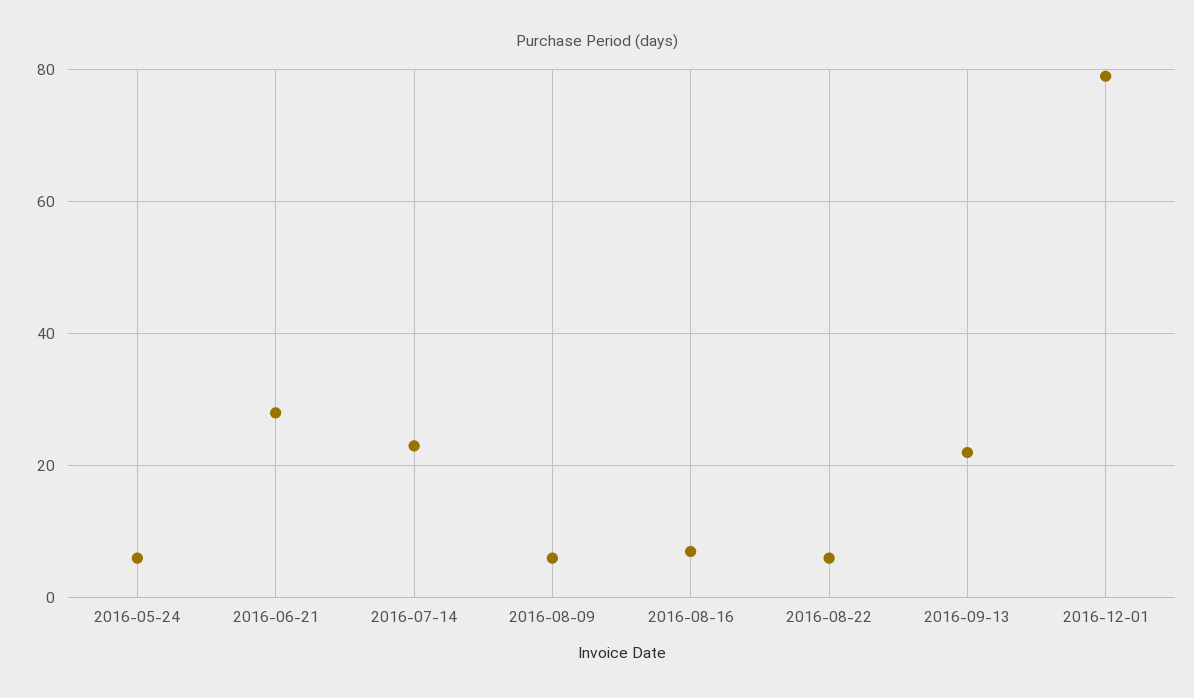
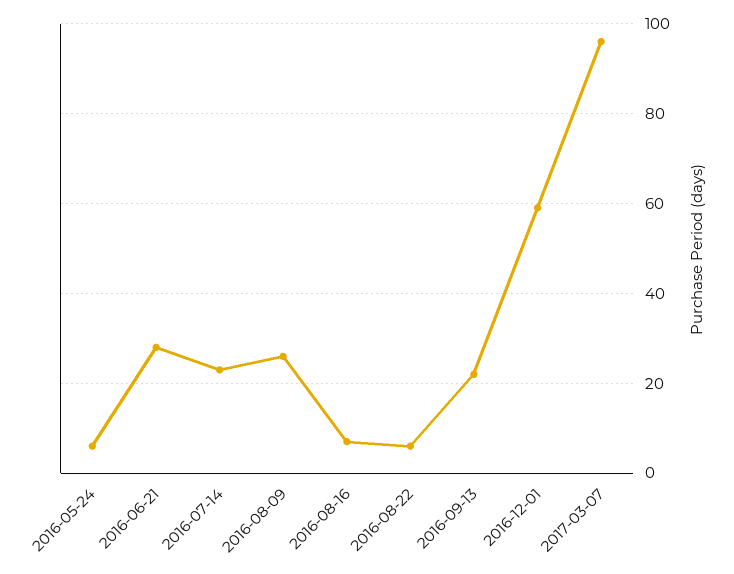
2016-08-09: 5 -> 25
2016-12-01: 80 -> 60
2017-03-07: none -> 95

